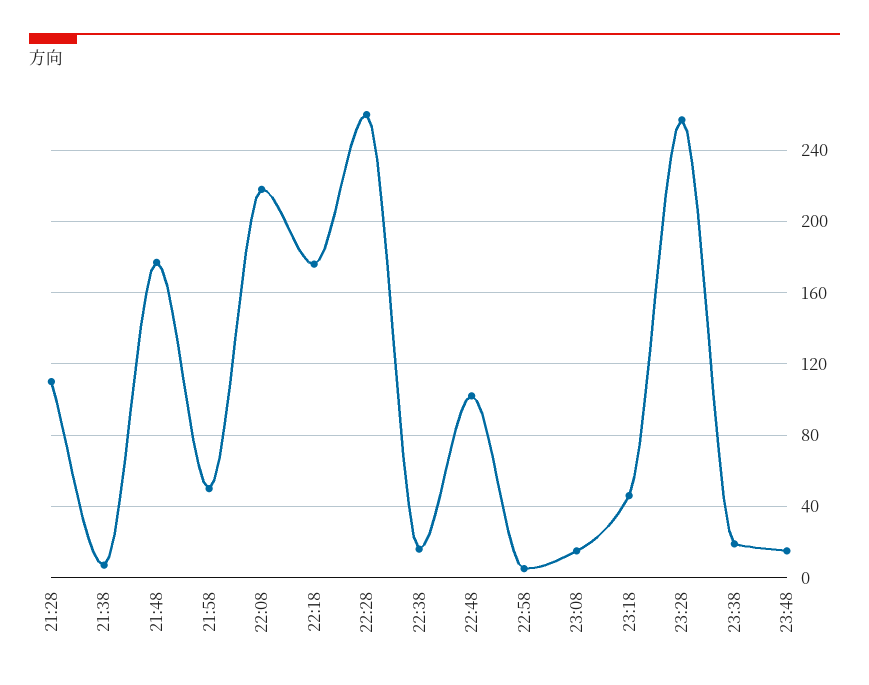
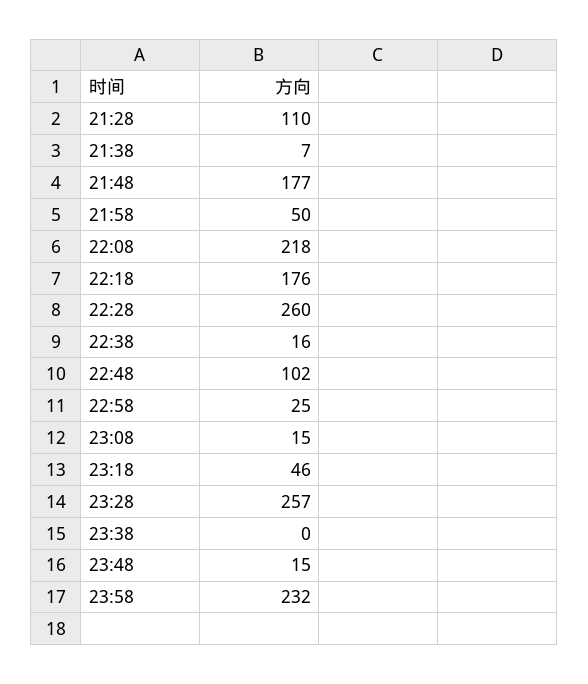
22:58: 5 -> 25
23:38: 20 -> 0
23:58: none -> 232

